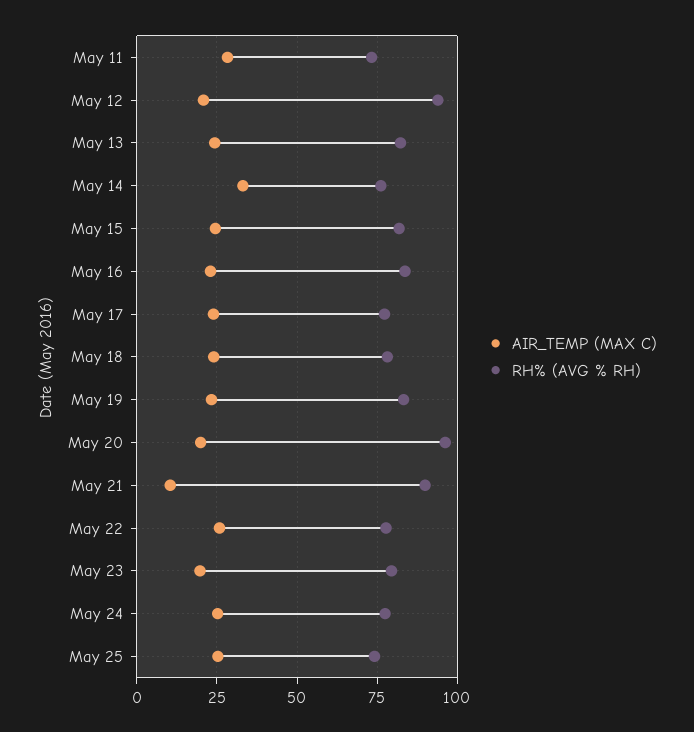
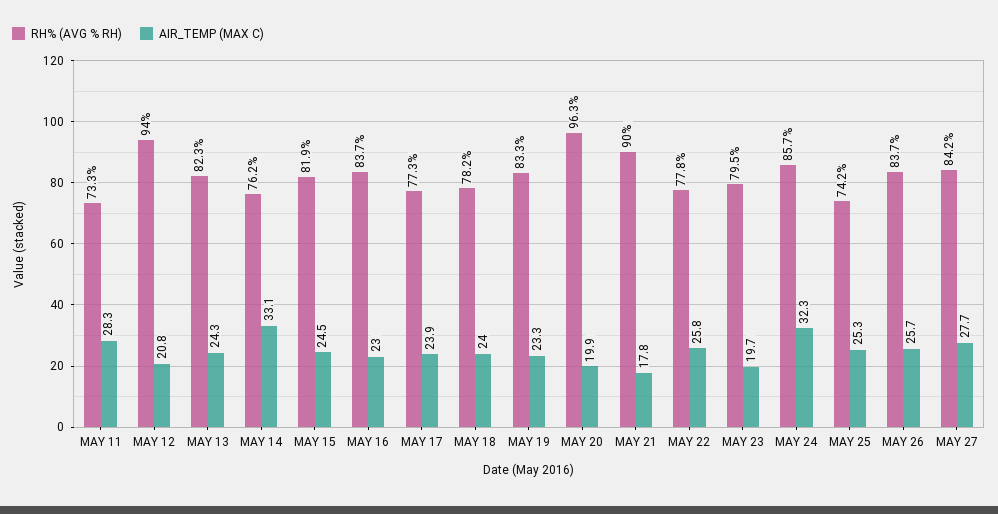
AIR_TEMP (MAX C), May 21: 10 -> 17.8
AIR_TEMP (MAX C), May 24: 25 -> 32.3
RH% (AVG % RH), May 24: 77.5 -> 85.7
RH% (AVG % RH), MAY 26: none -> 83.7
AIR_TEMP (MAX C), MAY 26: none -> 25.7
RH% (AVG % RH), MAY 27: none -> 84.2
AIR_TEMP (MAX C), MAY 27: none -> 27.7

